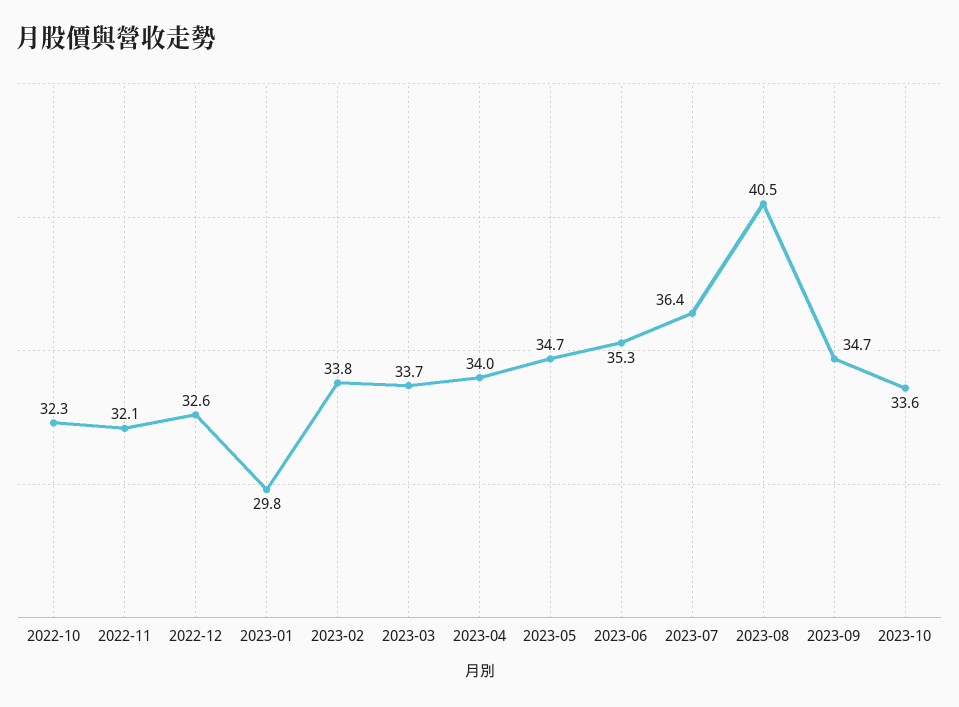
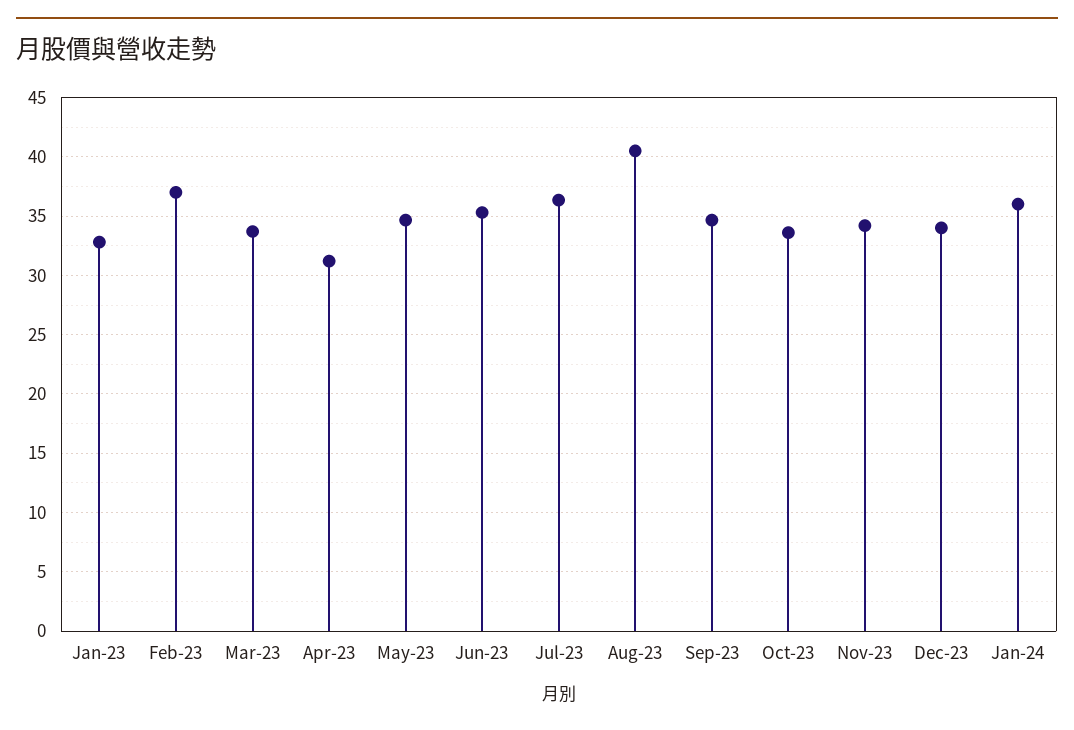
2022-10: 32.3 -> none
2022-11: 32.1 -> none
2022-12: 32.6 -> none
2023-01: 29.8 -> 33
2023-02: 33.8 -> 37
2023-04: 34 -> 31
Nov-23: none -> 34
Dec-23: none -> 34
Jan-24: none -> 36

